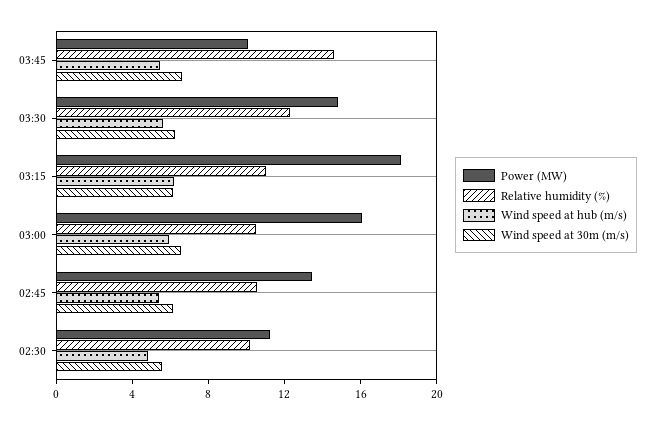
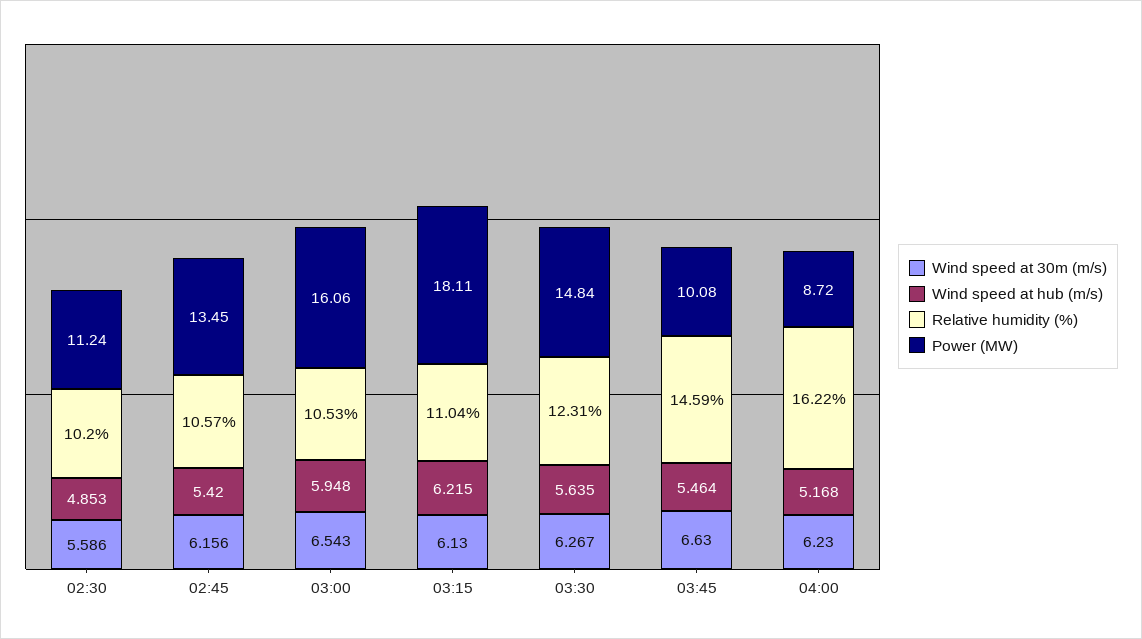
Wind speed at 30m (m/s), 04:00: none -> 6.23
Wind speed at hub (m/s), 04:00: none -> 5.168
Relative humidity (%), 04:00: none -> 16.22
Power (MW), 04:00: none -> 8.72

